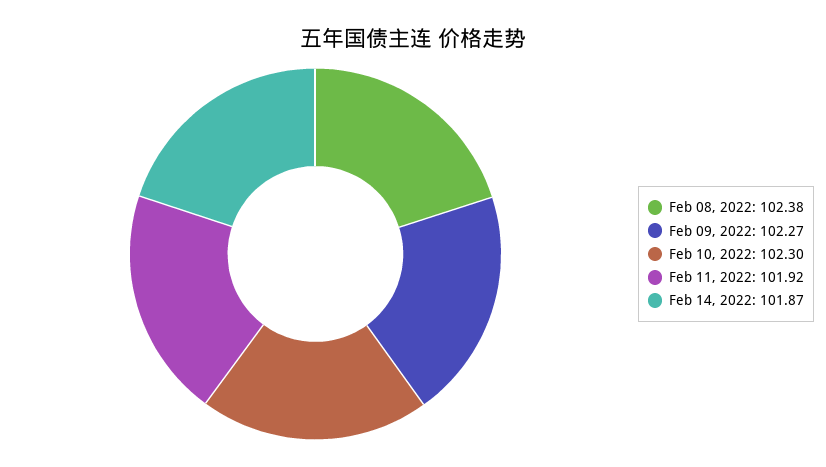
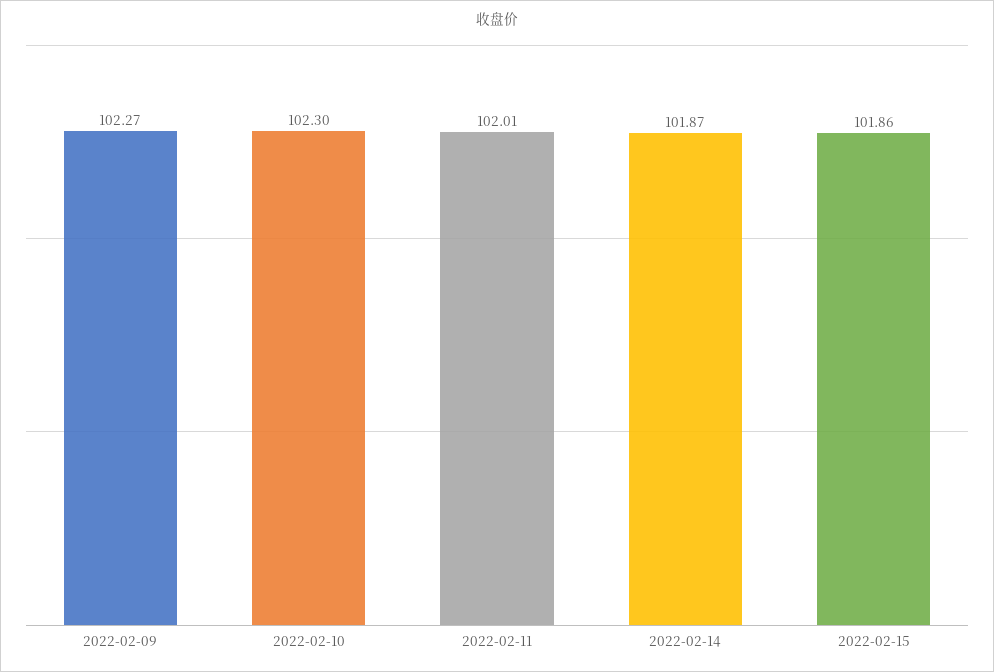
Feb 08, 2022: 102.38 -> none
Feb 11, 2022: 101.92 -> 102.01
2022-02-15: none -> 101.86

